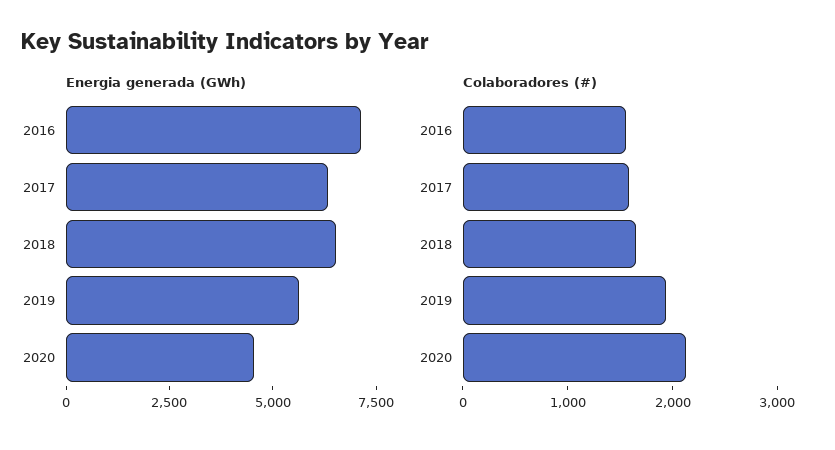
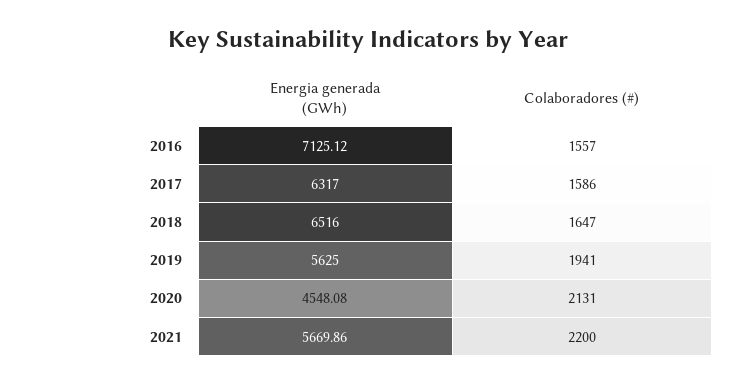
Energia generada (GWh), 2021: none -> 5669.86
Colaboradores (#), 2021: none -> 2200

